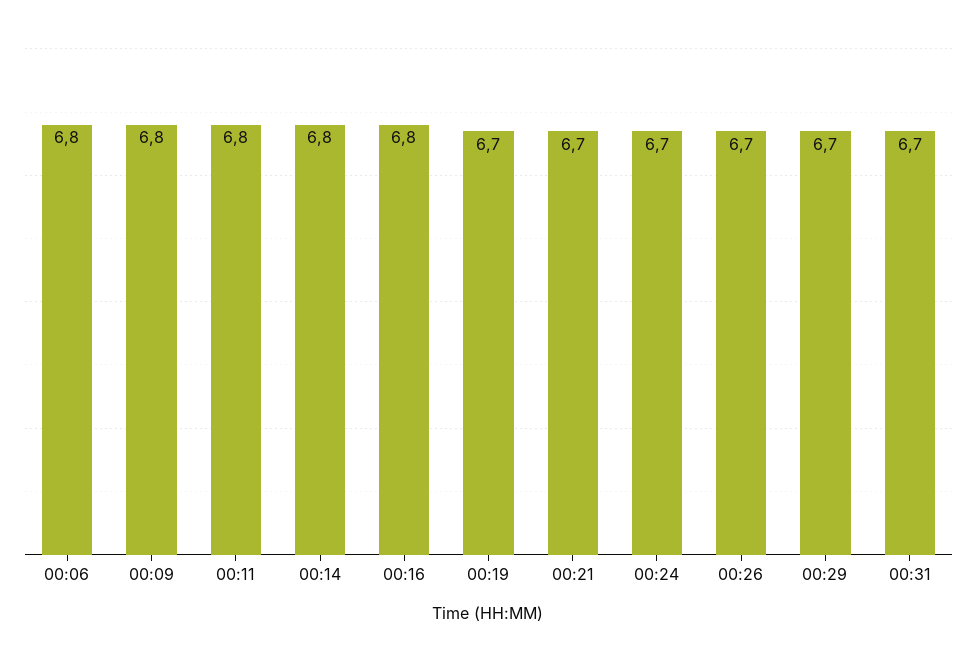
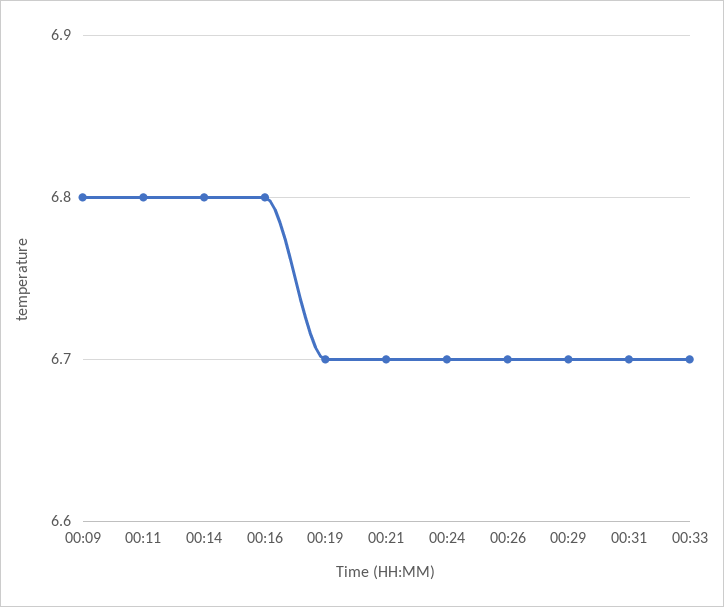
00:06: 6.8 -> none
00:33: none -> 6.7

